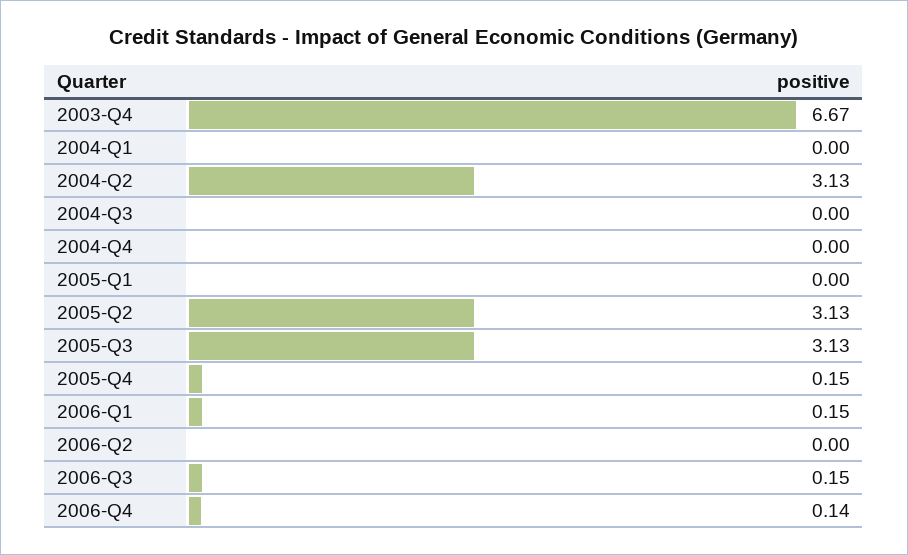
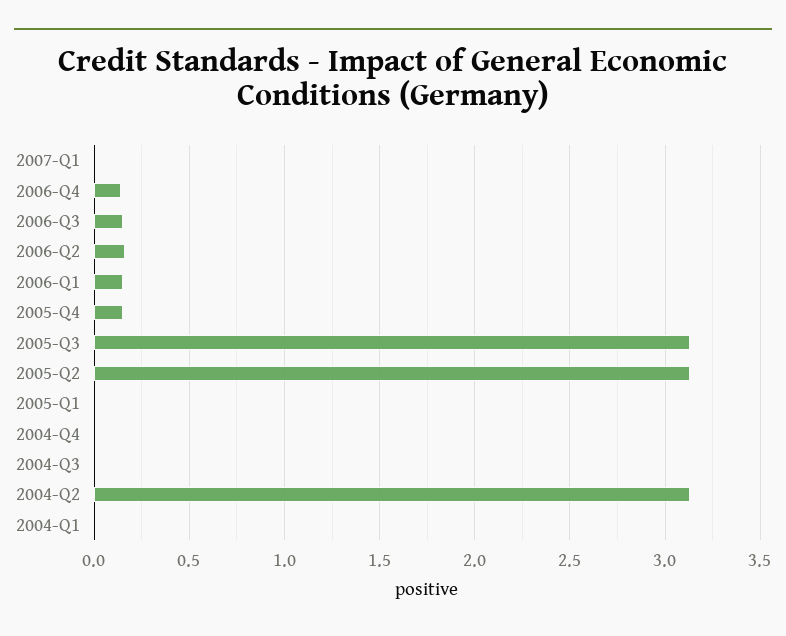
2003-Q4: 6.67 -> none
2006-Q2: 0 -> 0.15
2007-Q1: none -> 0

